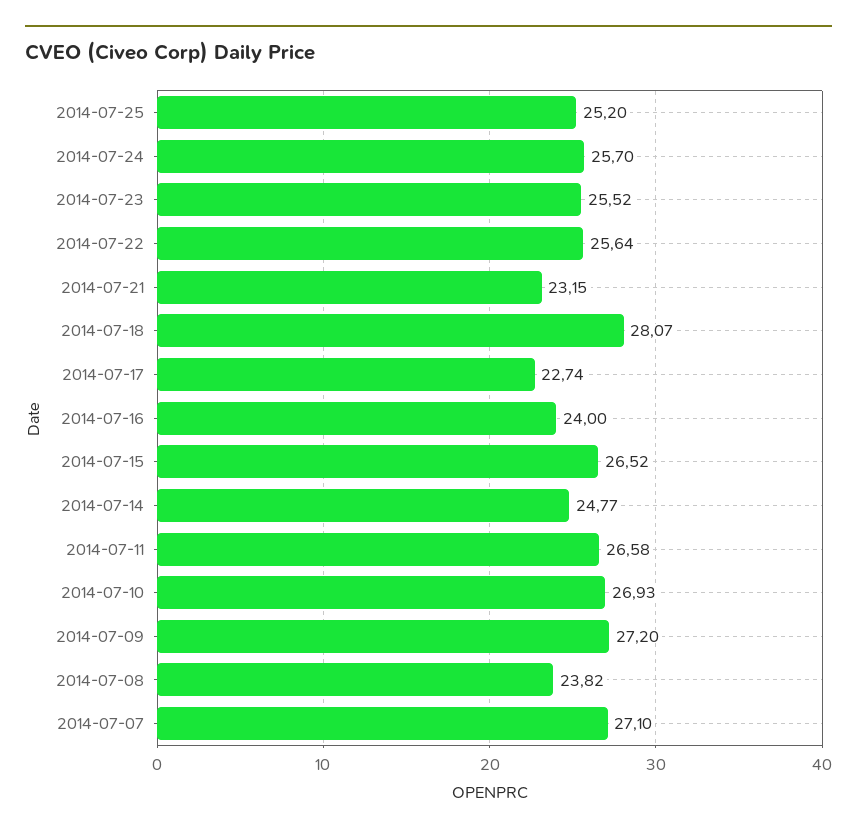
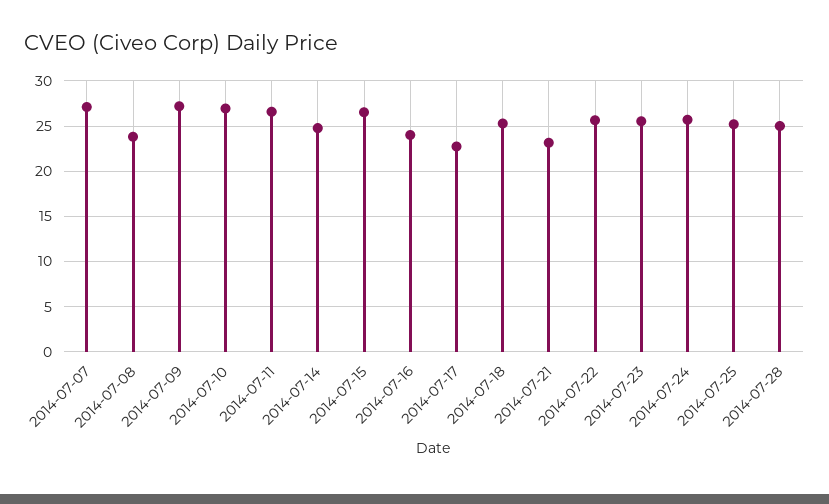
2014-07-18: 28.07 -> 25
2014-07-28: none -> 25

